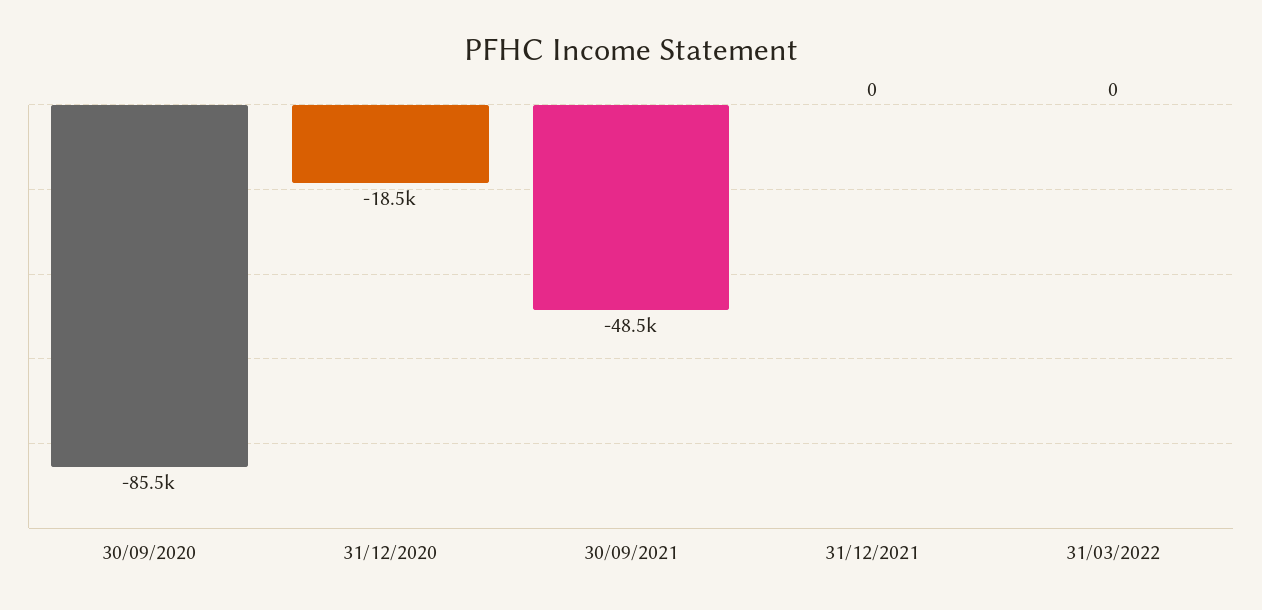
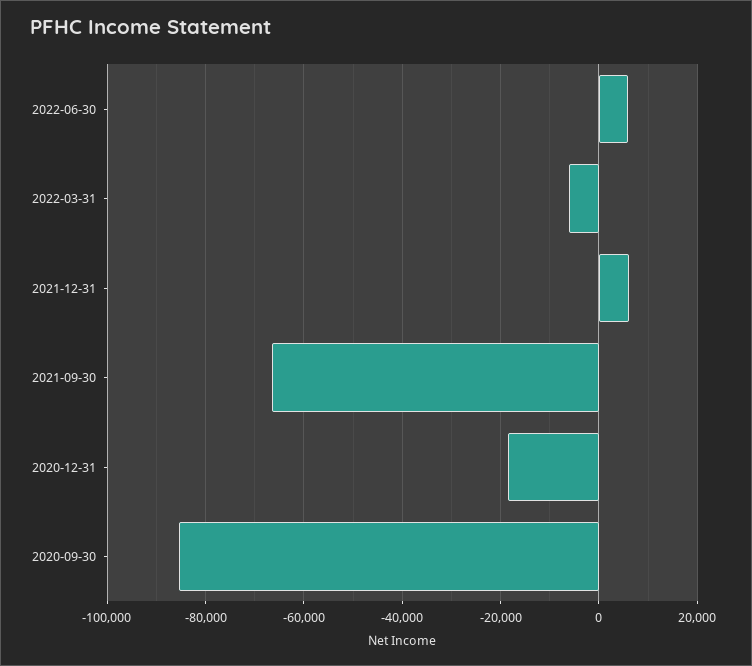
30/09/2021: -48500 -> -66000
31/12/2021: 0 -> 6000
31/03/2022: 0 -> -6000
2022-06-30: none -> 6000

